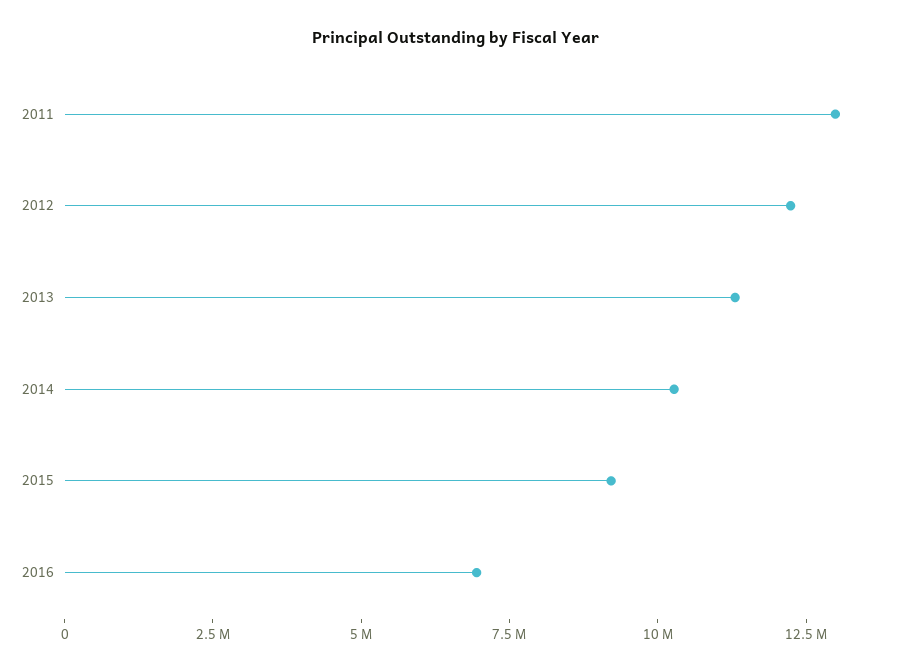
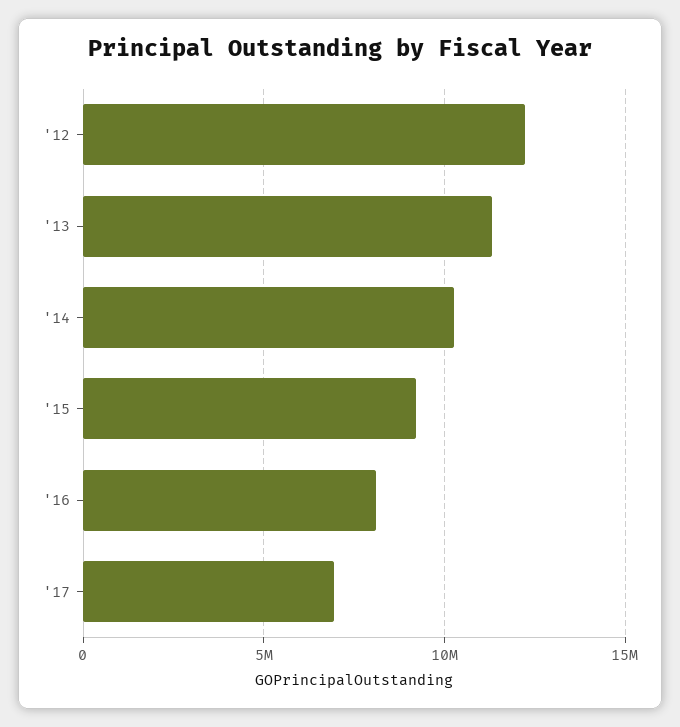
2011: 13000000 -> none
2016: 7000000 -> 8000000
'17: none -> 7000000

